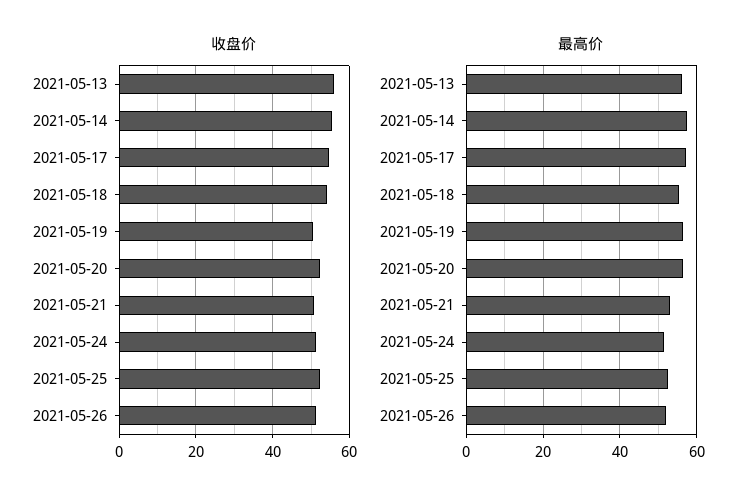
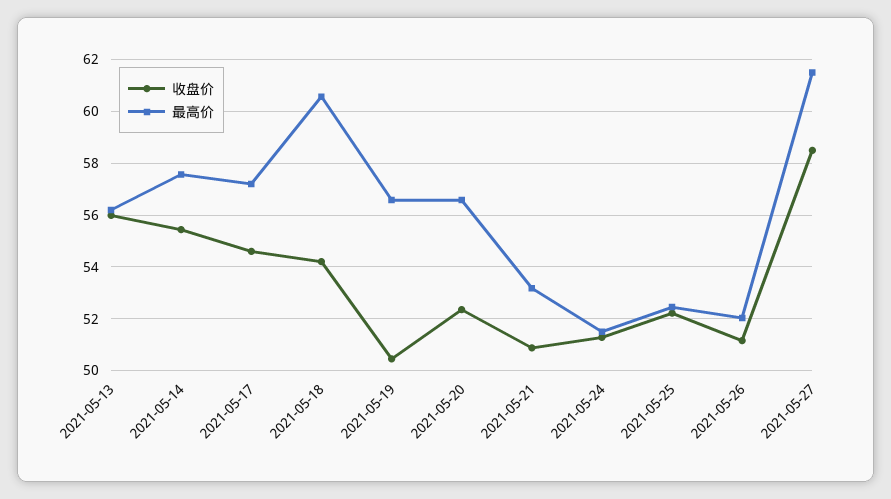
最高价, 2021-05-18: 56 -> 60.5
收盘价, 2021-05-27: none -> 58.5
最高价, 2021-05-27: none -> 61.5

